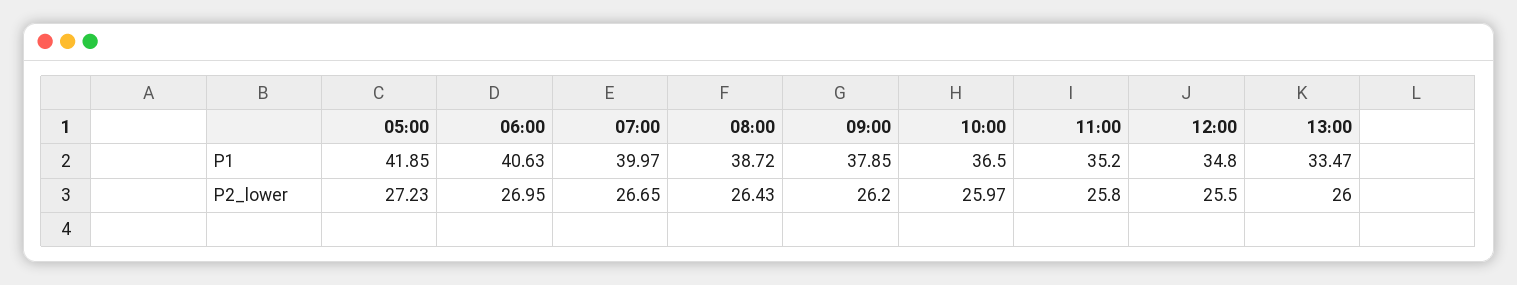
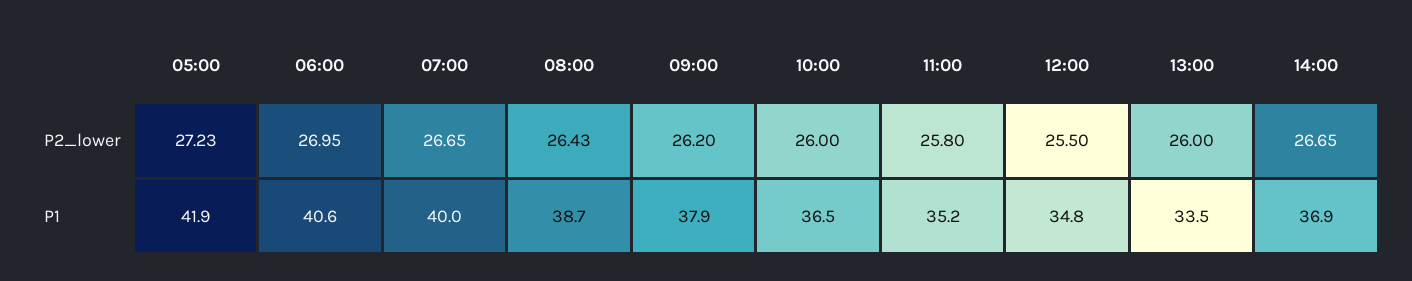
10:00, P2_lower: 25.97 -> 26
14:00, P2_lower: none -> 26.65
14:00, P1: none -> 36.9

